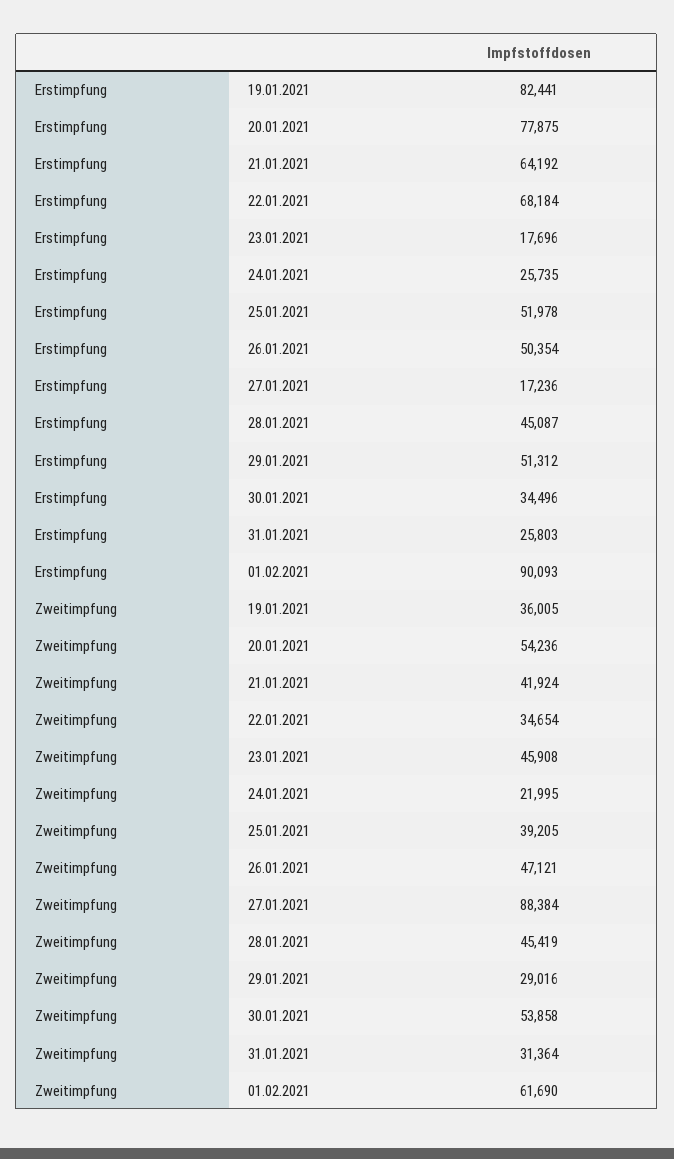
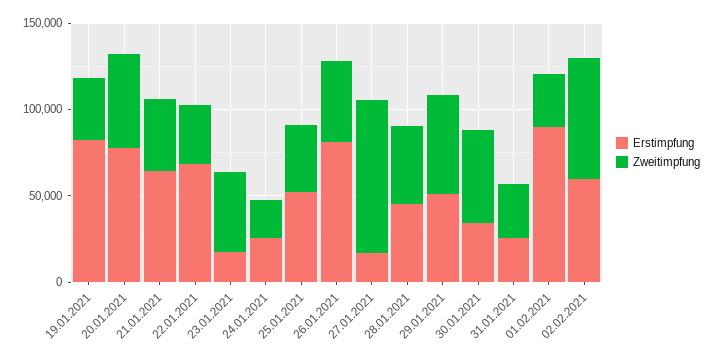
Erstimpfung, 26.01.2021: 50354 -> 80000
Zweitimpfung, 29.01.2021: 29016 -> 60000
Zweitimpfung, 01.02.2021: 61690 -> 30000
Erstimpfung, 02.02.2021: none -> 60000
Zweitimpfung, 02.02.2021: none -> 70000

